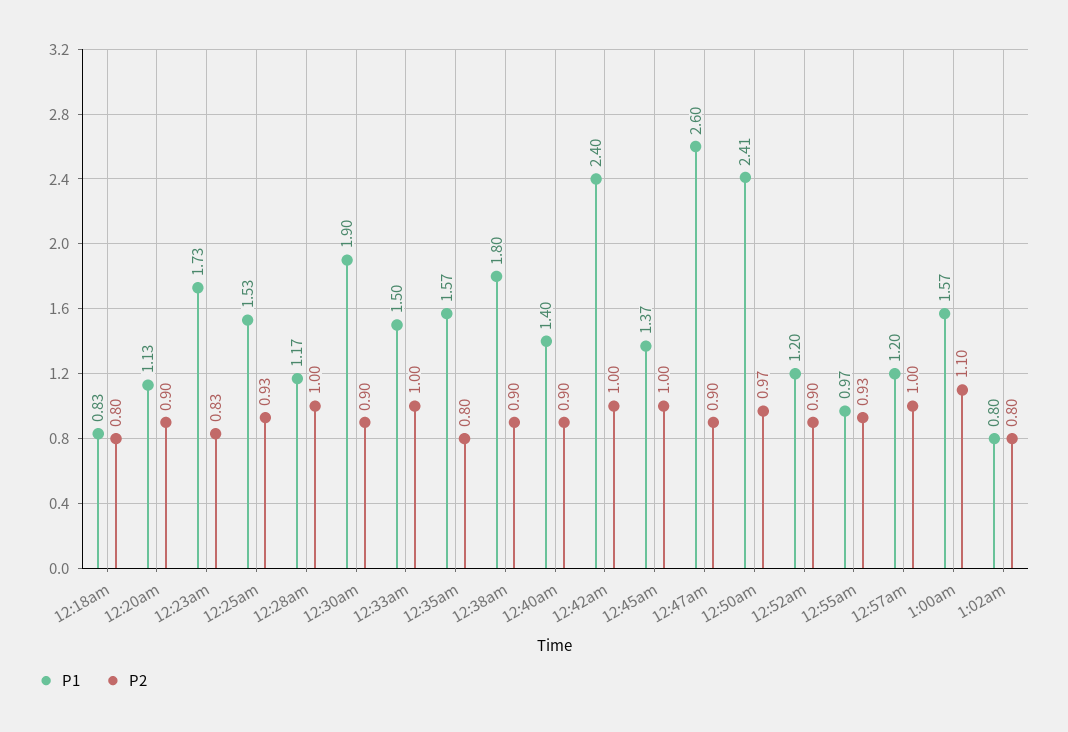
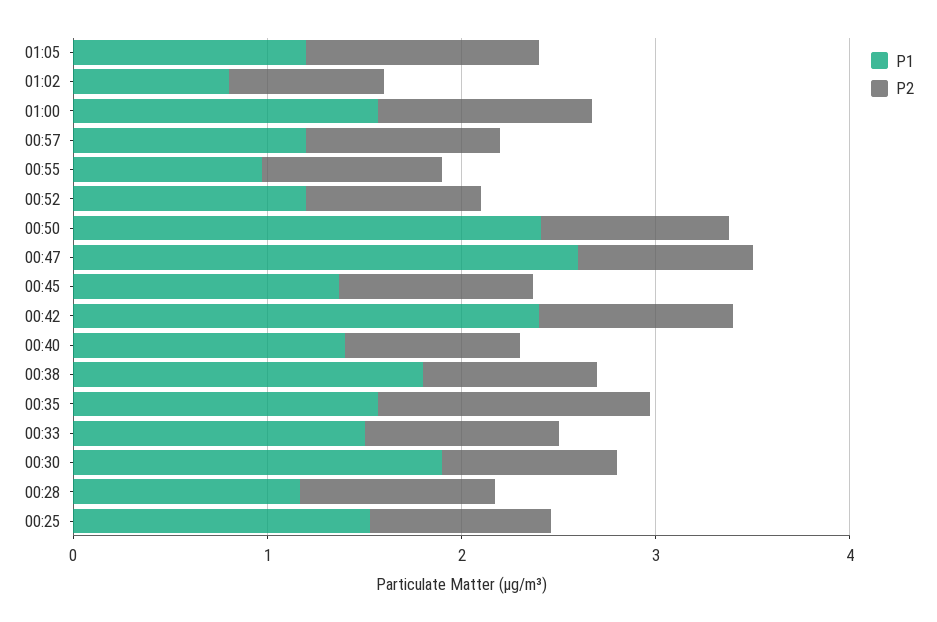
P1, 12:18am: 0.83 -> none
P2, 12:18am: 0.8 -> none
P1, 12:20am: 1.13 -> none
P2, 12:20am: 0.9 -> none
P1, 12:23am: 1.73 -> none
P2, 12:23am: 0.83 -> none
P2, 12:35am: 0.8 -> 1.4
P1, 01:05: none -> 1.2
P2, 01:05: none -> 1.2

